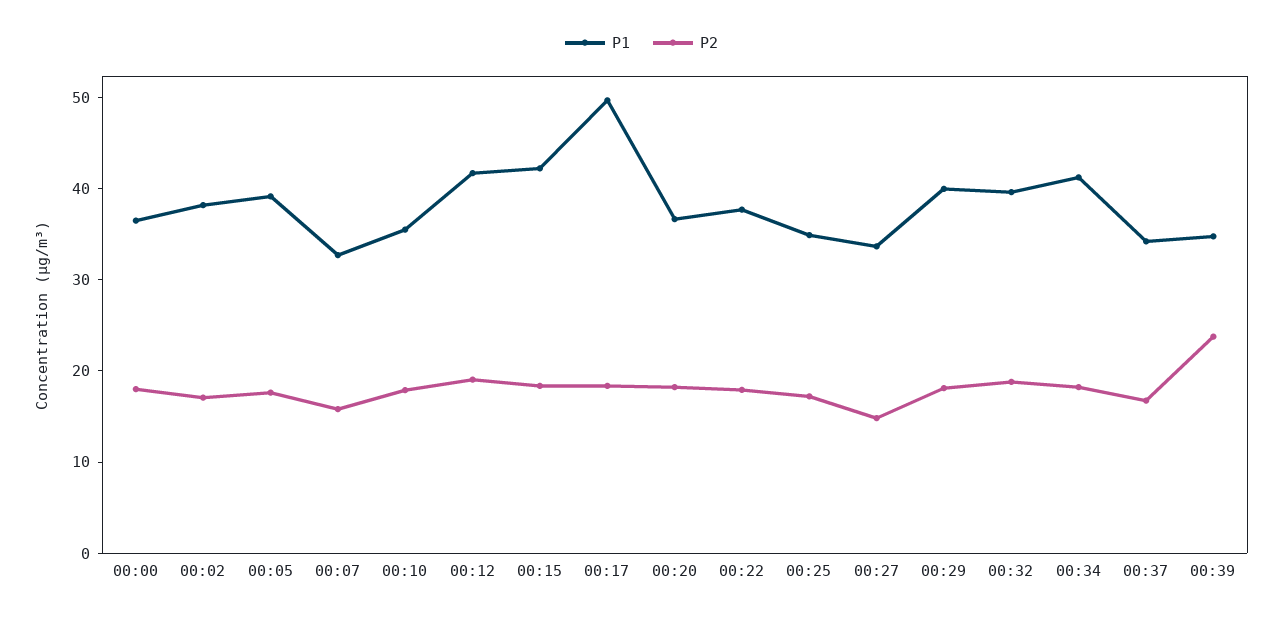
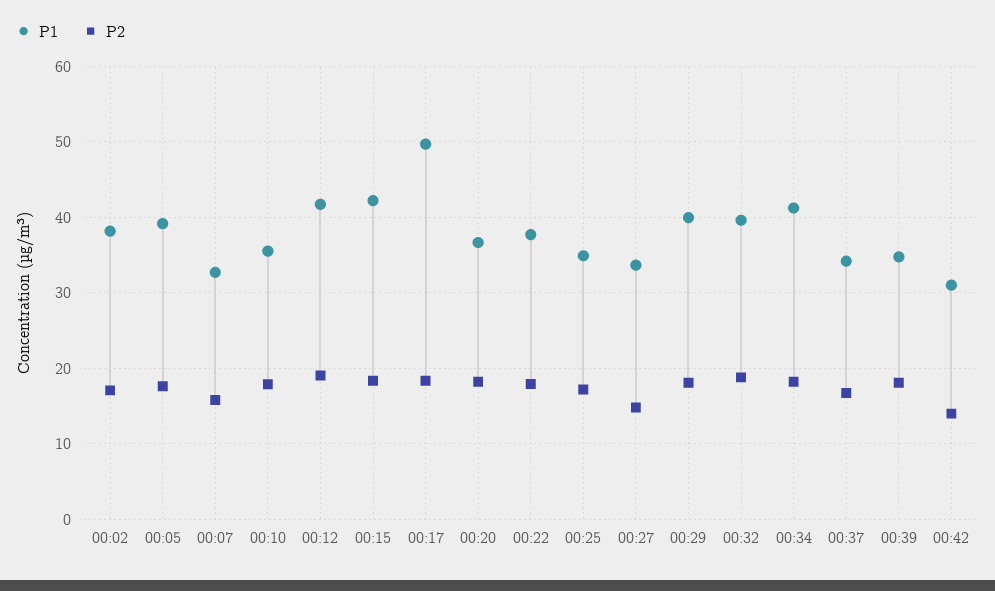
P1, 00:00: 36 -> none
P2, 00:00: 18 -> none
P2, 00:39: 24 -> 18
P1, 00:42: none -> 31
P2, 00:42: none -> 14

